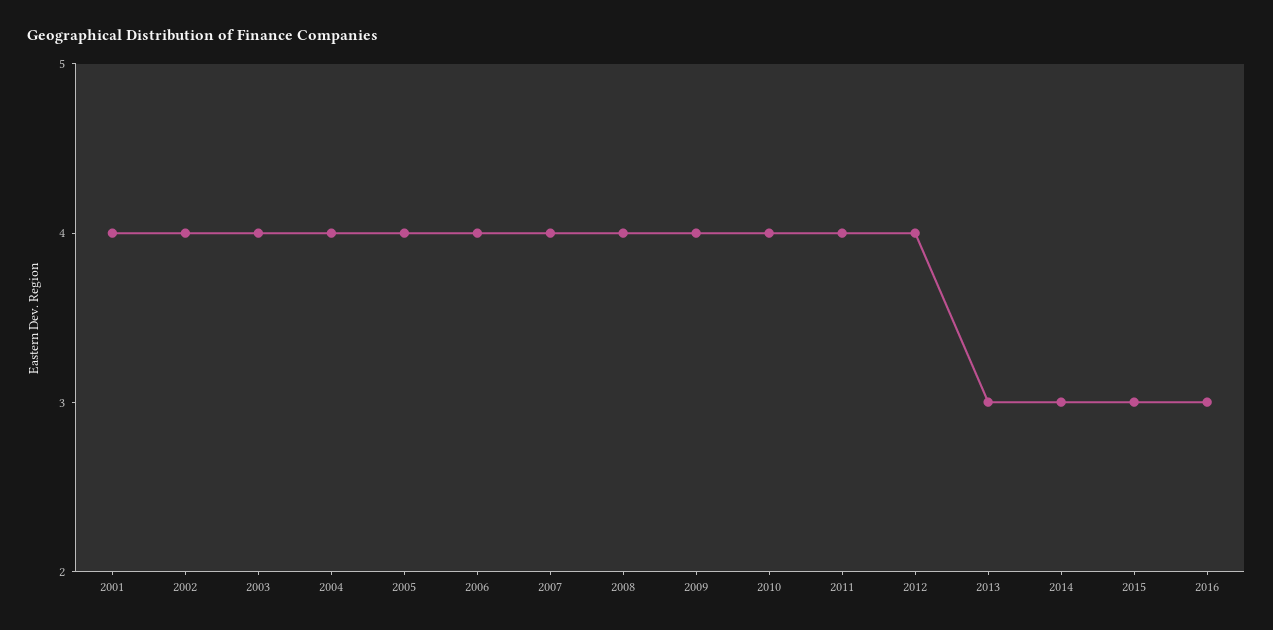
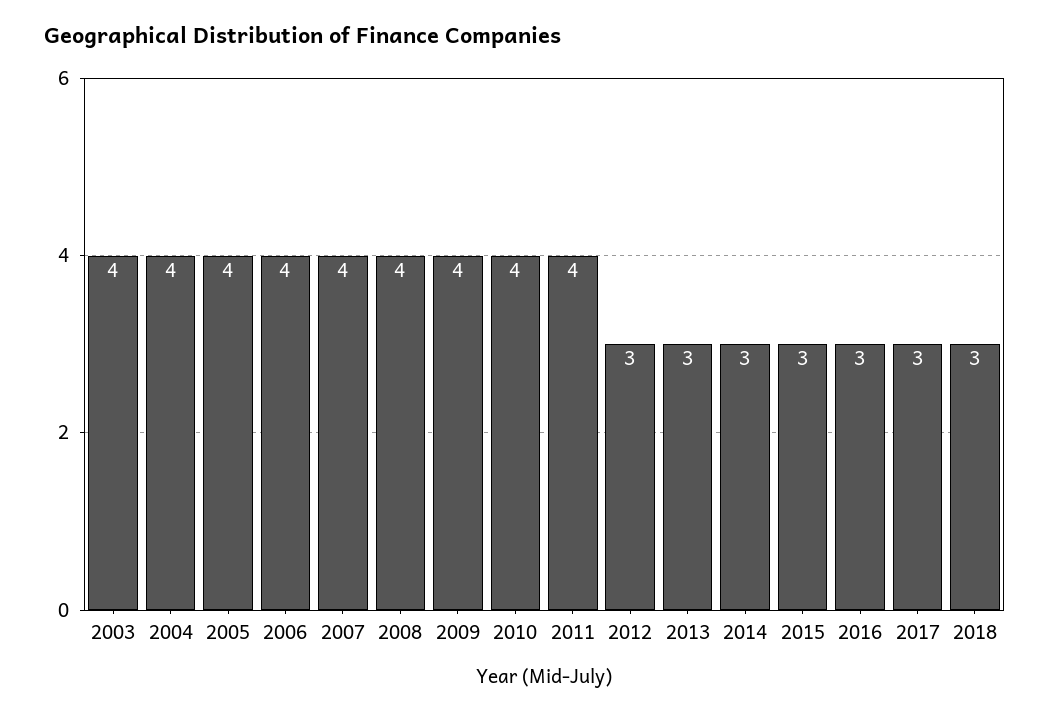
2001: 4 -> none
2002: 4 -> none
2012: 4 -> 3
2017: none -> 3
2018: none -> 3

